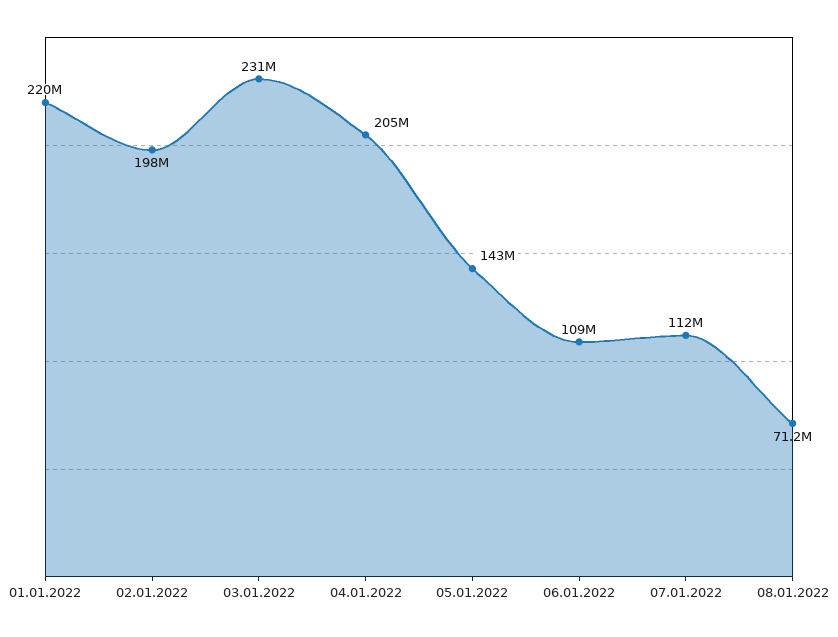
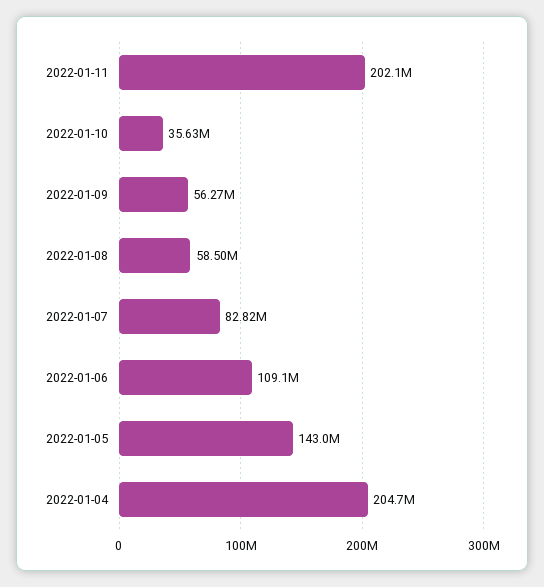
01.01.2022: 220000000 -> none
02.01.2022: 198000000 -> none
03.01.2022: 231000000 -> none
07.01.2022: 112000000 -> 82820000
08.01.2022: 71200000 -> 58500000
2022-01-11: none -> 202100000
2022-01-10: none -> 35630000
2022-01-09: none -> 56270000

